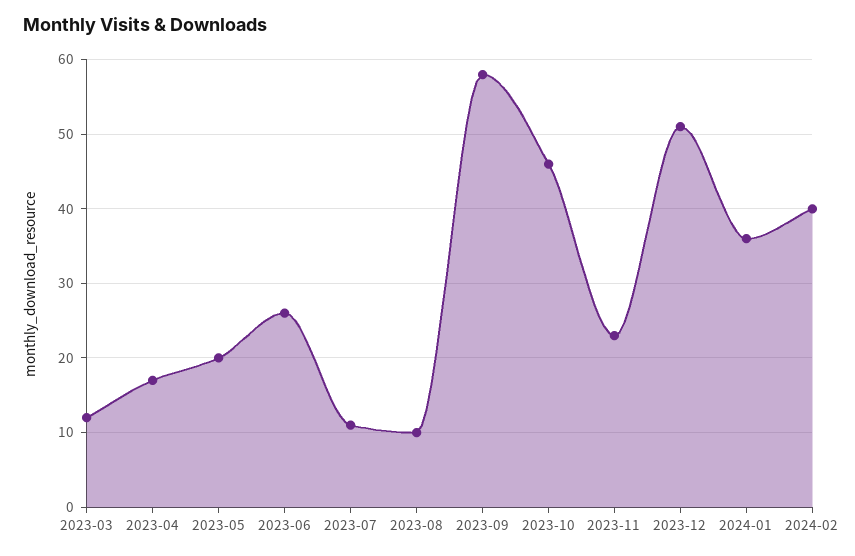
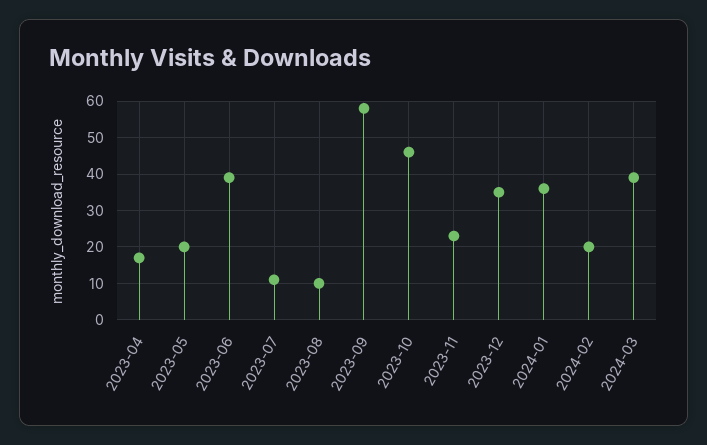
2023-03: 12 -> none
2023-06: 26 -> 40
2023-12: 51 -> 35
2024-02: 40 -> 20
2024-03: none -> 40

